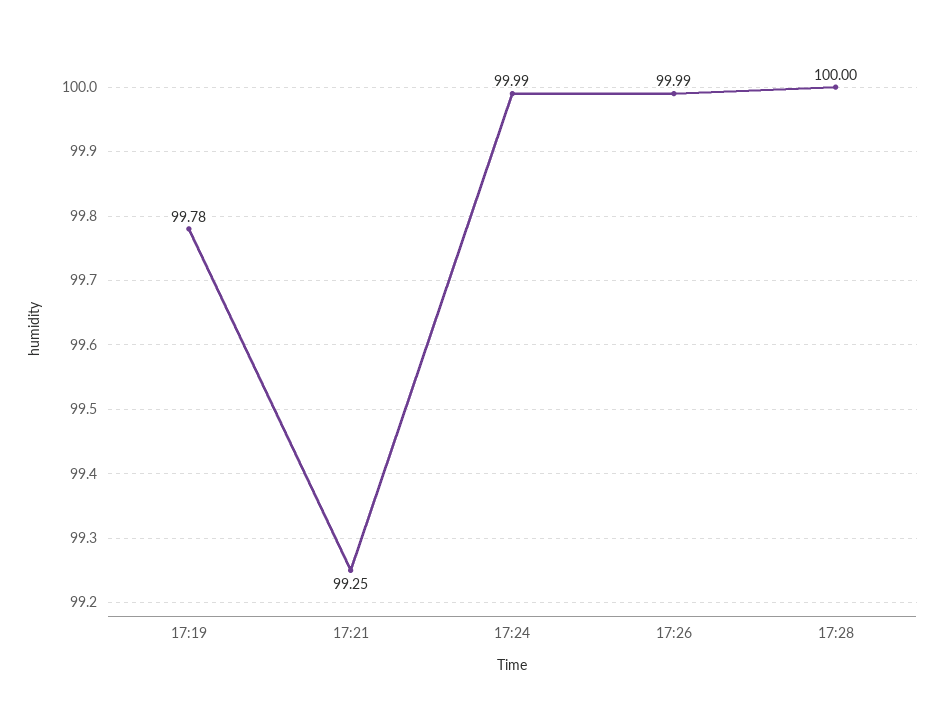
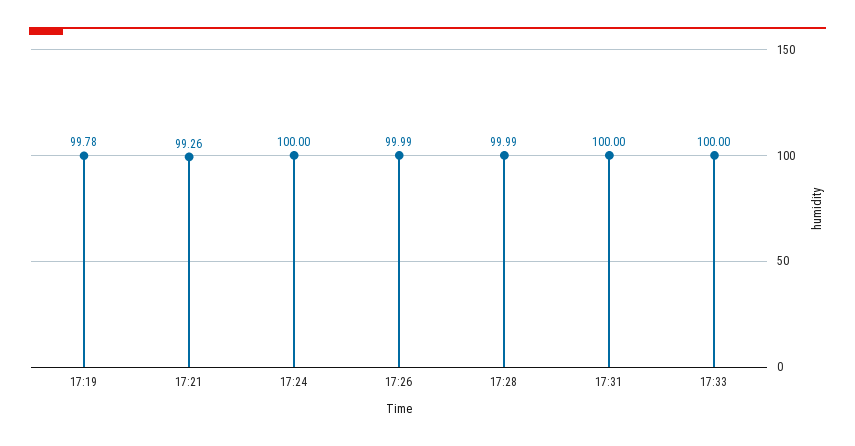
17:21: 99.25 -> 99.26
17:24: 99.99 -> 100
17:28: 100 -> 99.99
17:31: none -> 100
17:33: none -> 100

